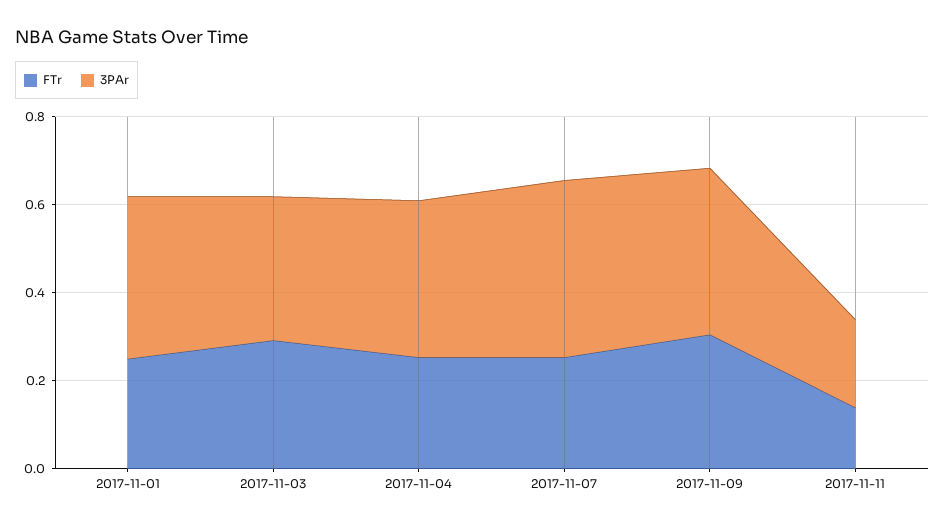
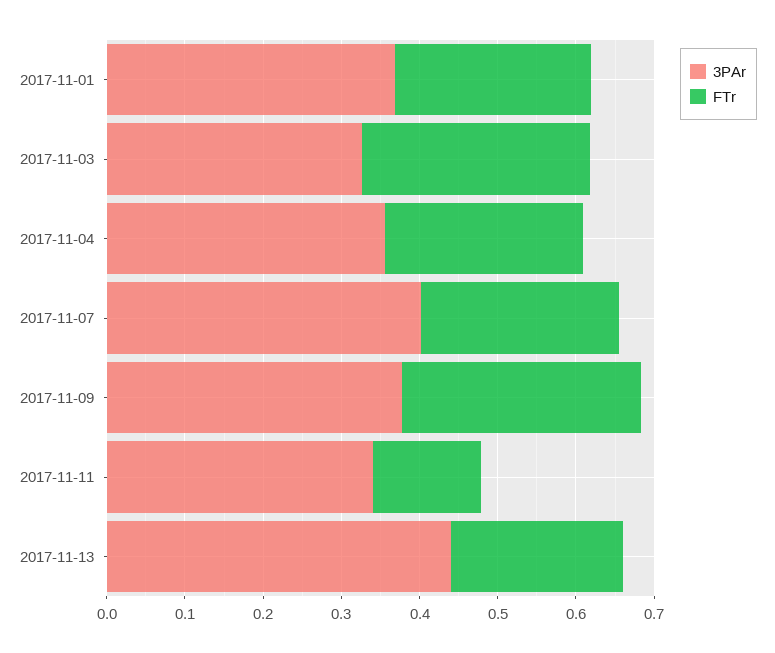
3PAr, 2017-11-11: 0.2 -> 0.34
3PAr, 2017-11-13: none -> 0.44
FTr, 2017-11-13: none -> 0.22

